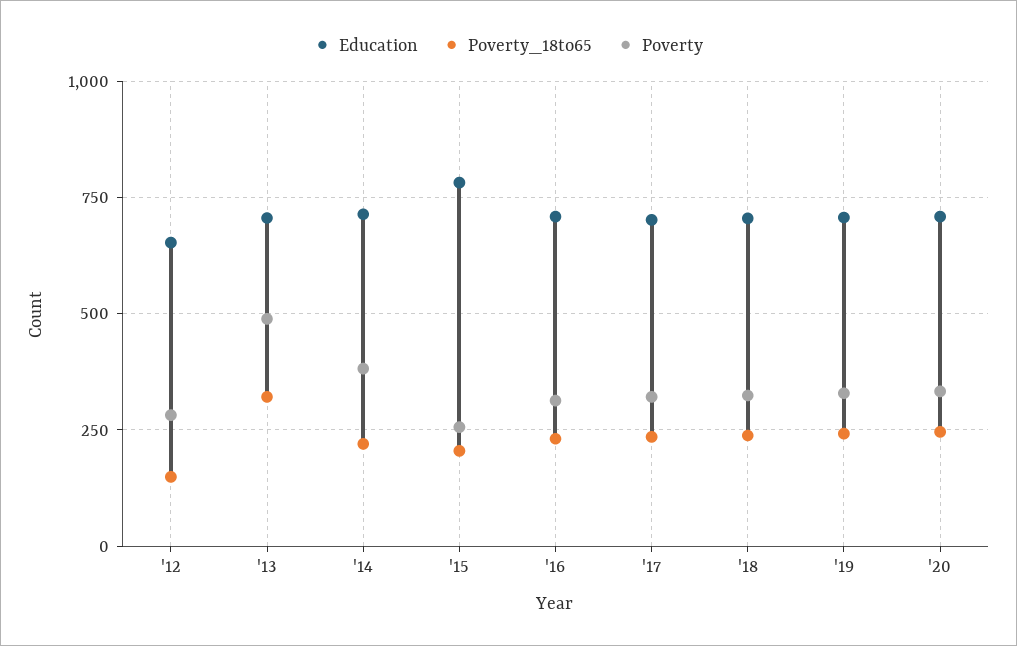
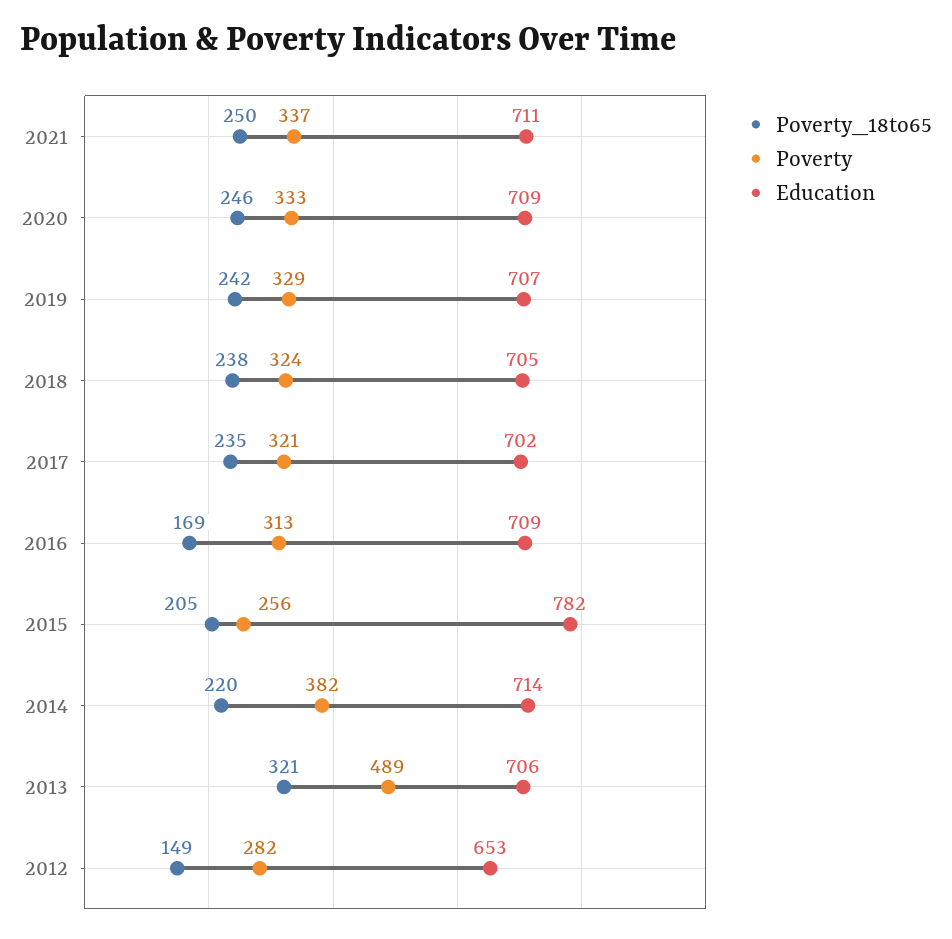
Poverty_18to65, '16: 225 -> 169
Poverty_18to65, 2021: none -> 250
Poverty, 2021: none -> 337
Education, 2021: none -> 711

